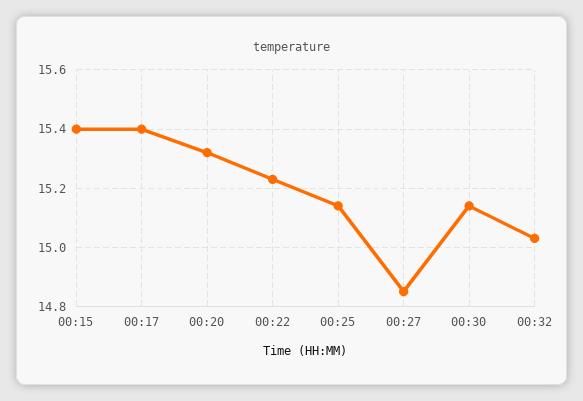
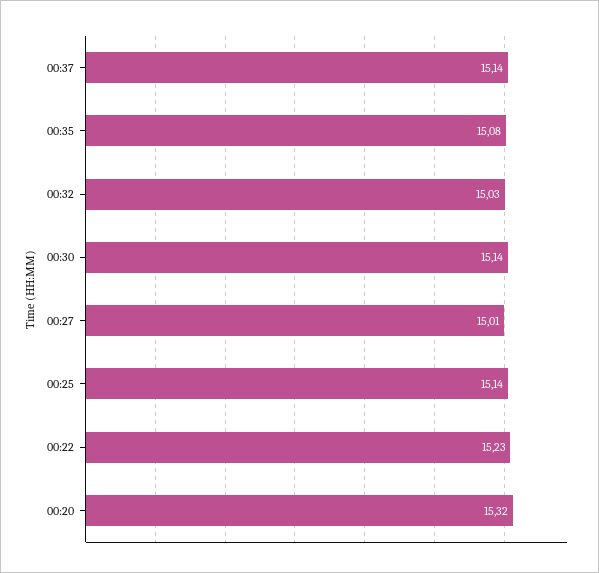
00:15: 15.4 -> none
00:17: 15.4 -> none
00:27: 14.85 -> 15.01
00:37: none -> 15.14
00:35: none -> 15.08

